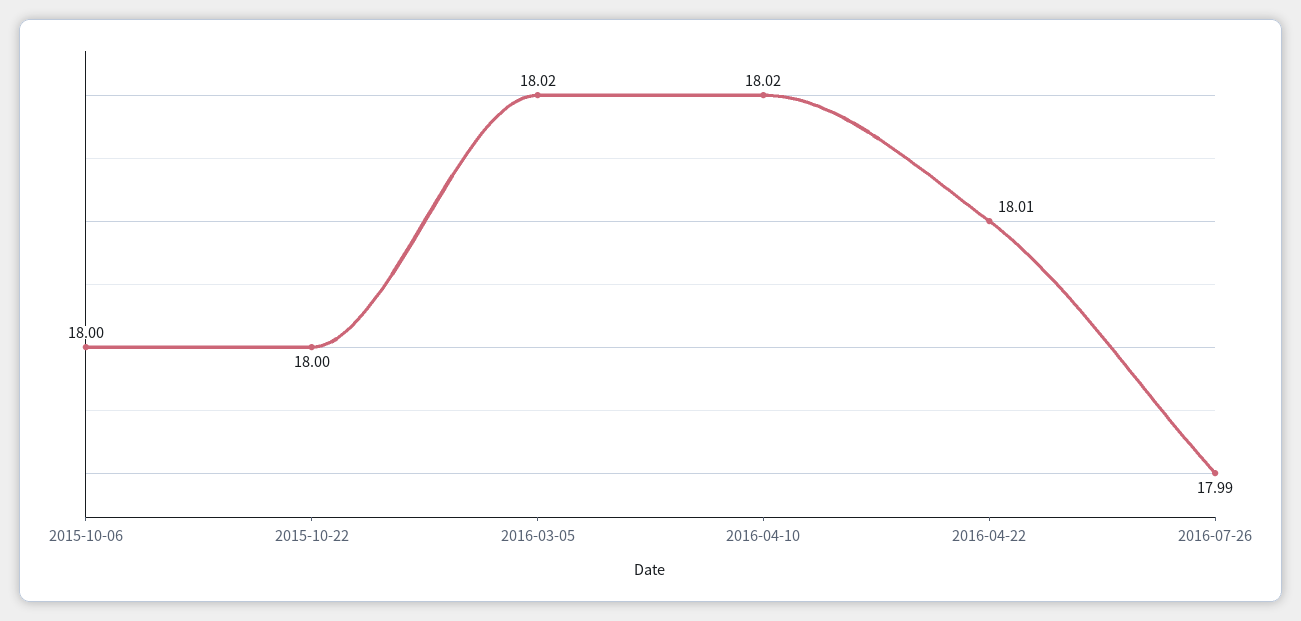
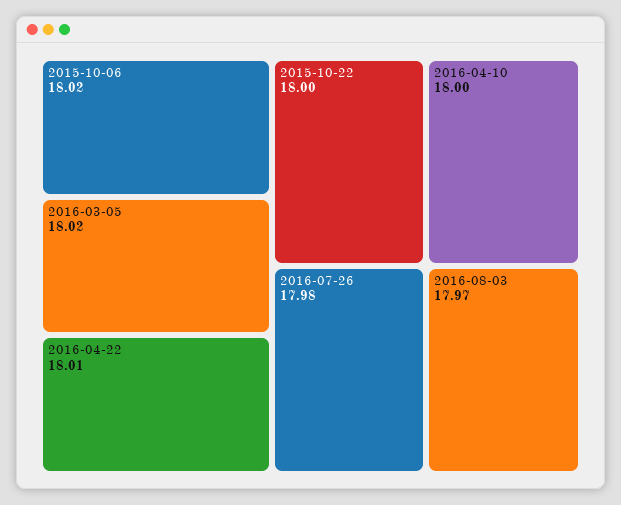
2015-10-06: 18 -> 18.02
2016-04-10: 18.02 -> 18
2016-07-26: 17.99 -> 17.98
2016-08-03: none -> 17.97

